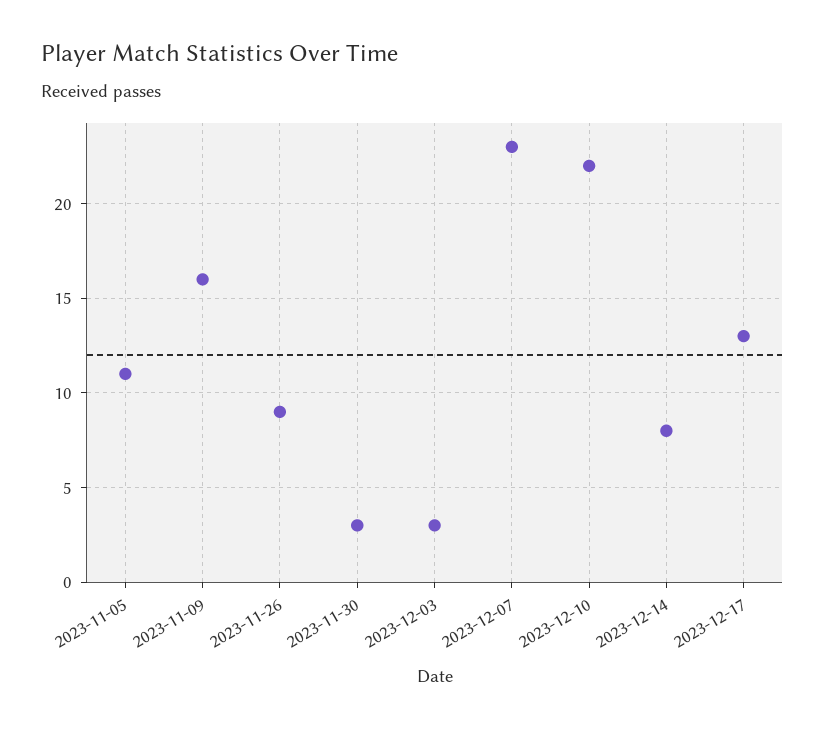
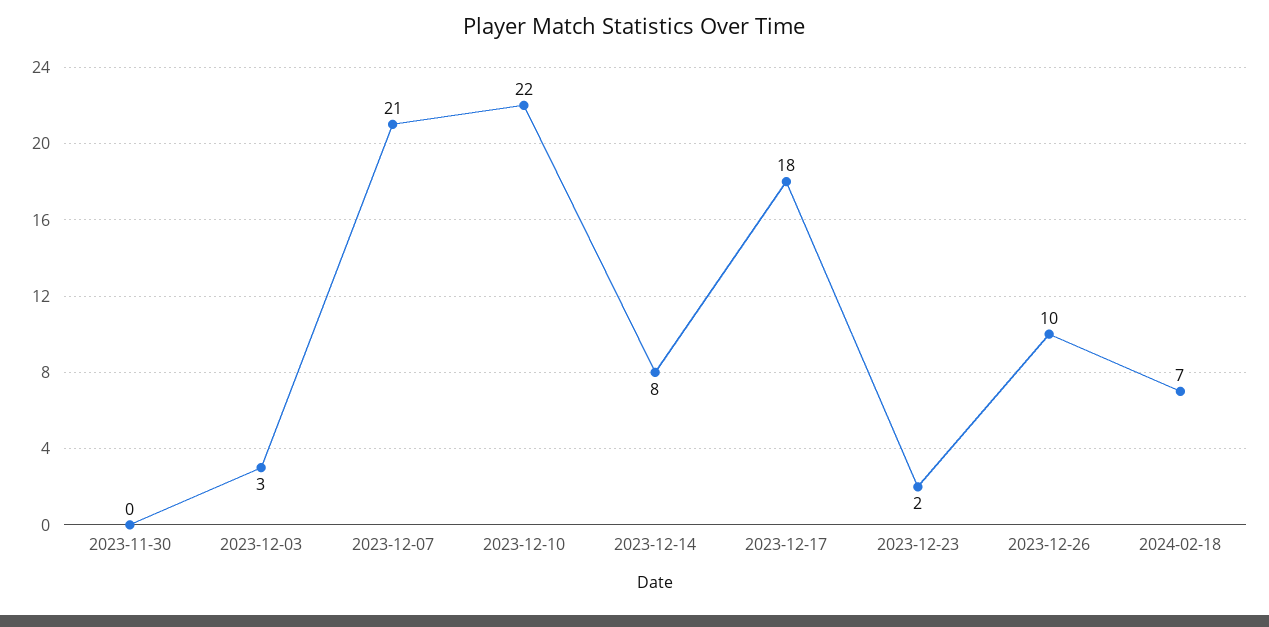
2023-11-05: 11 -> none
2023-11-09: 16 -> none
2023-11-26: 9 -> none
2023-11-30: 3 -> 0
2023-12-07: 23 -> 21
2023-12-17: 13 -> 18
2023-12-23: none -> 2
2023-12-26: none -> 10
2024-02-18: none -> 7

